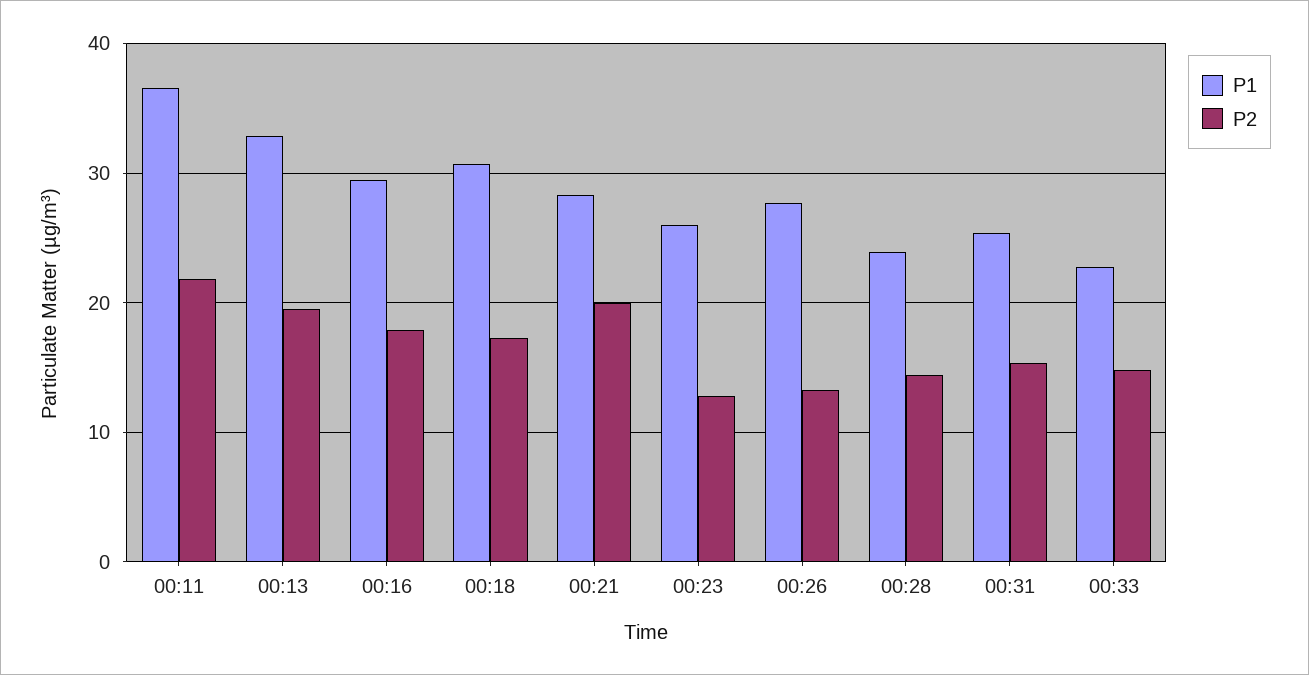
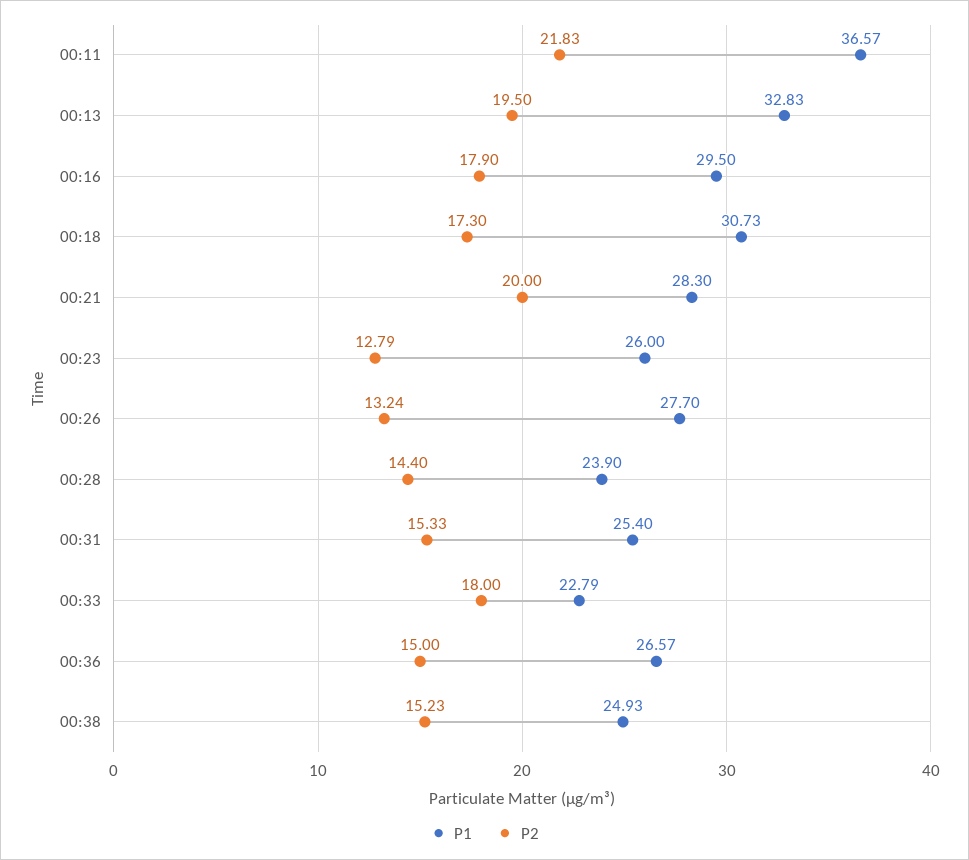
P2, 00:33: 15 -> 18
P1, 00:36: none -> 26.57
P2, 00:36: none -> 15
P1, 00:38: none -> 24.93
P2, 00:38: none -> 15.23

